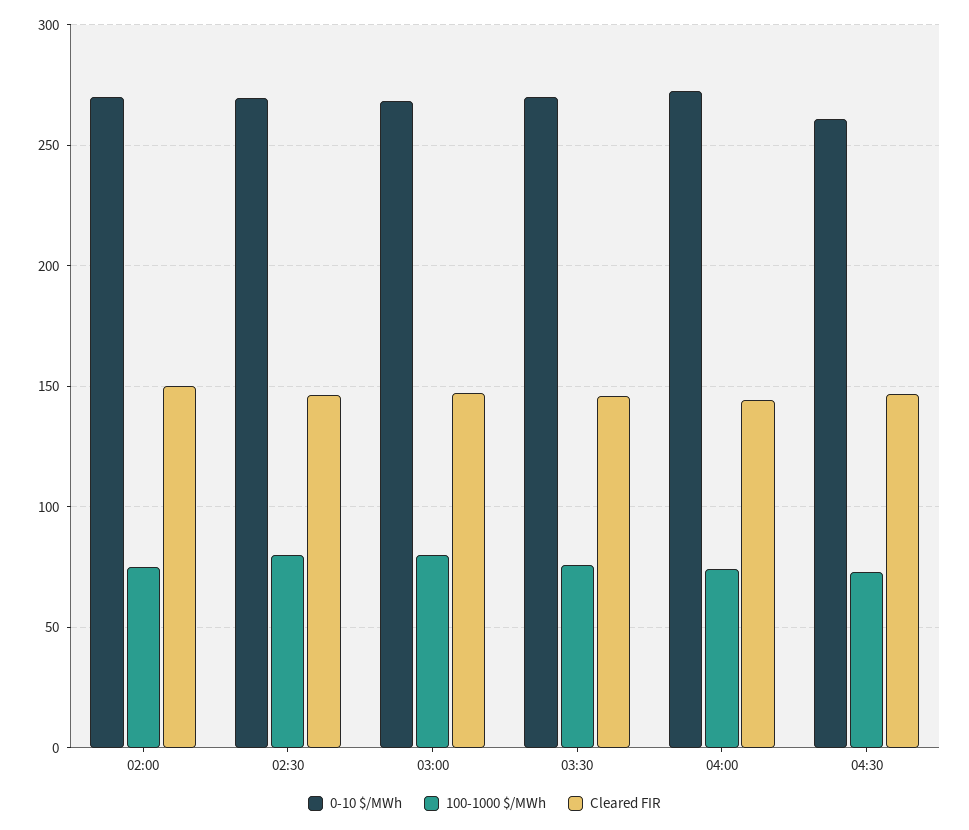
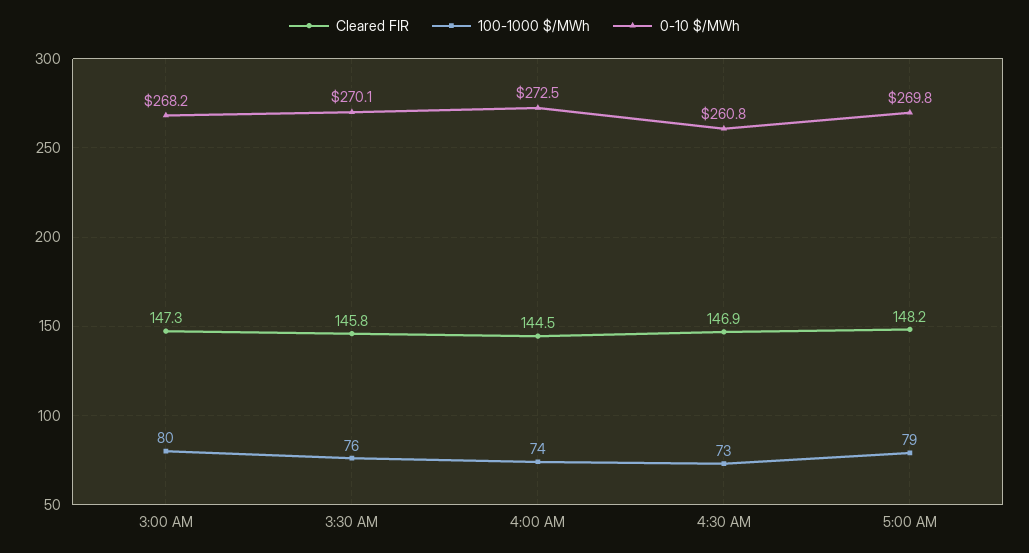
0-10 $/MWh, 02:00: 270 -> none
100-1000 $/MWh, 02:00: 75 -> none
Cleared FIR, 02:00: 150 -> none
0-10 $/MWh, 02:30: 270 -> none
100-1000 $/MWh, 02:30: 80 -> none
Cleared FIR, 02:30: 145 -> none
Cleared FIR, 5:00 AM: none -> 148.2
100-1000 $/MWh, 5:00 AM: none -> 79
0-10 $/MWh, 5:00 AM: none -> 269.8

